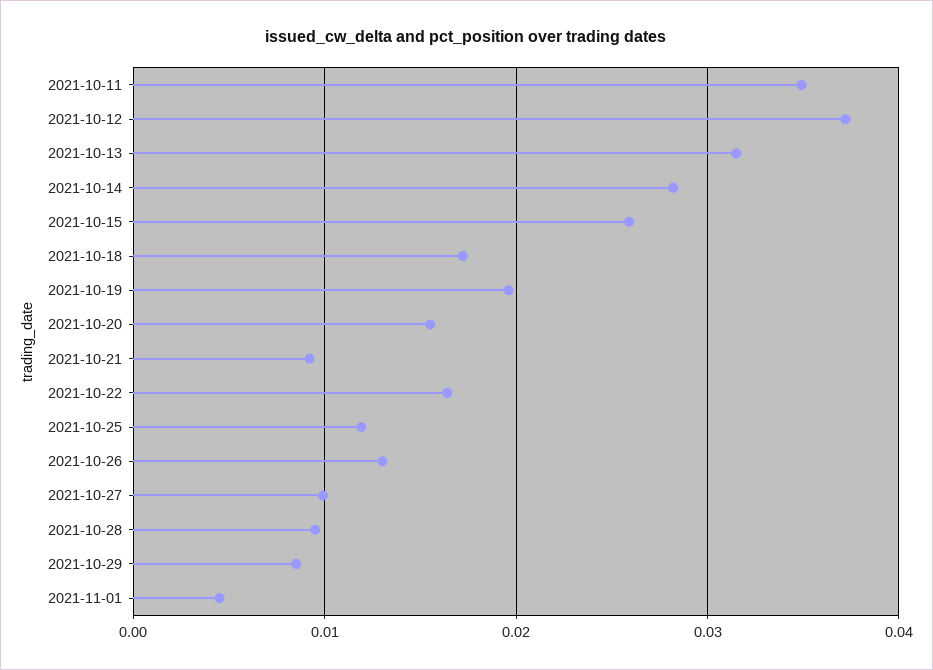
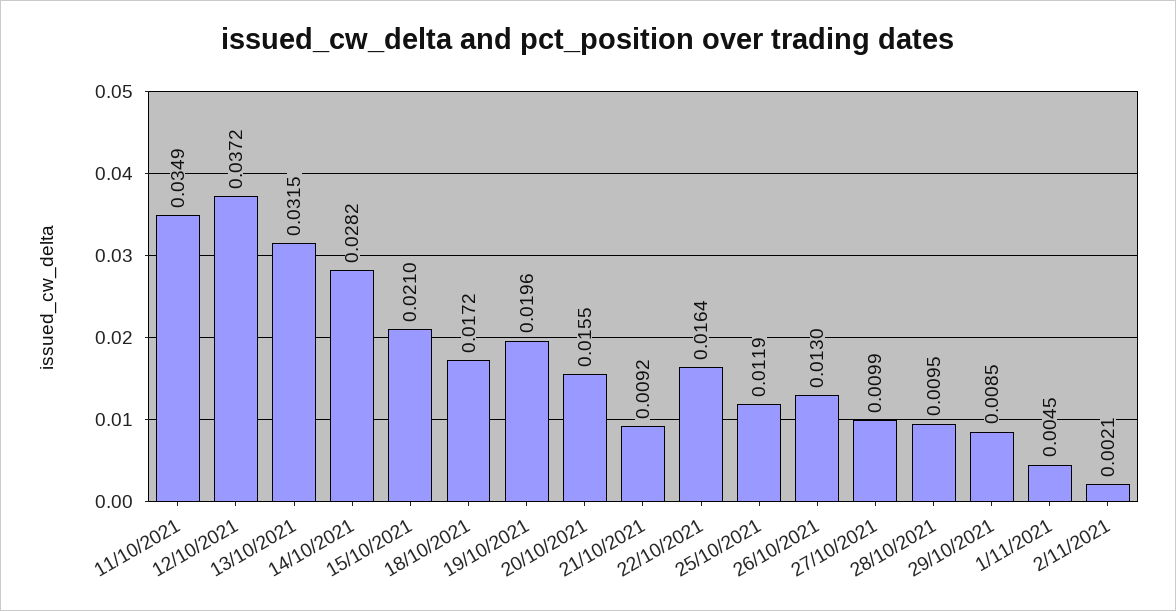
2021-10-15: 0.026 -> 0.021
2/11/2021: none -> 0.0021

